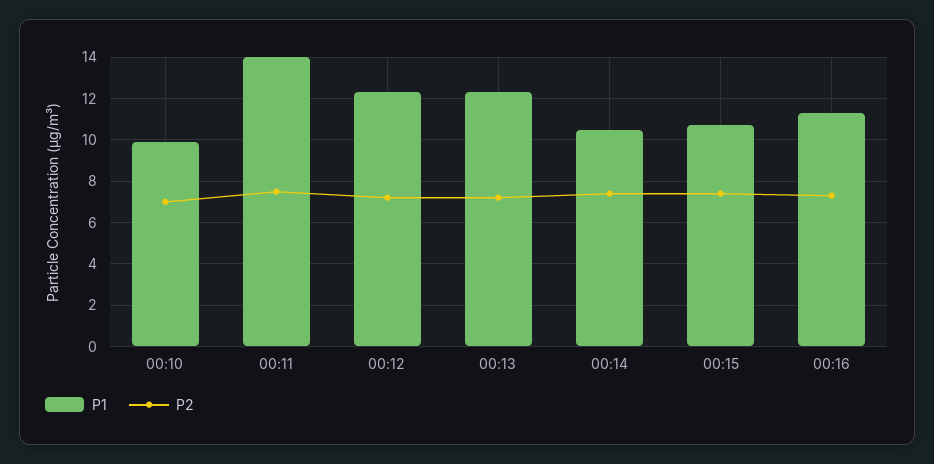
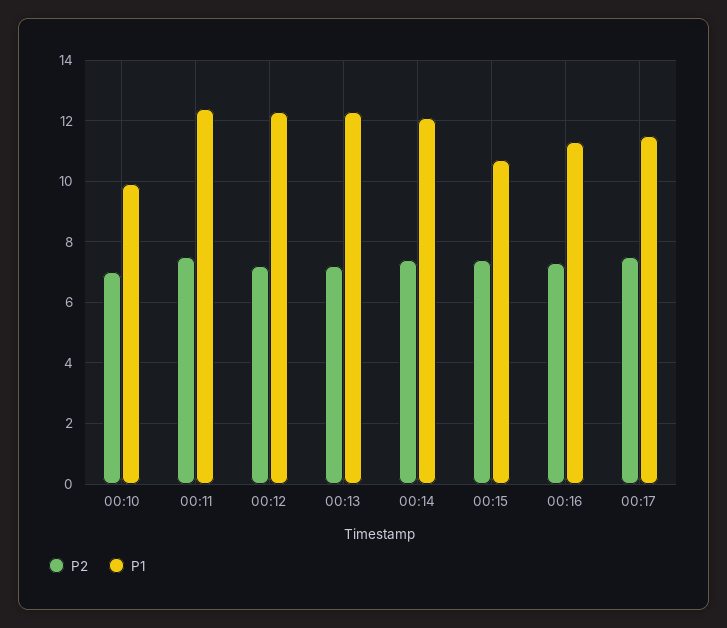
P1, 00:11: 14 -> 12.5
P1, 00:14: 10.5 -> 12
P2, 00:17: none -> 7.5
P1, 00:17: none -> 11.5

